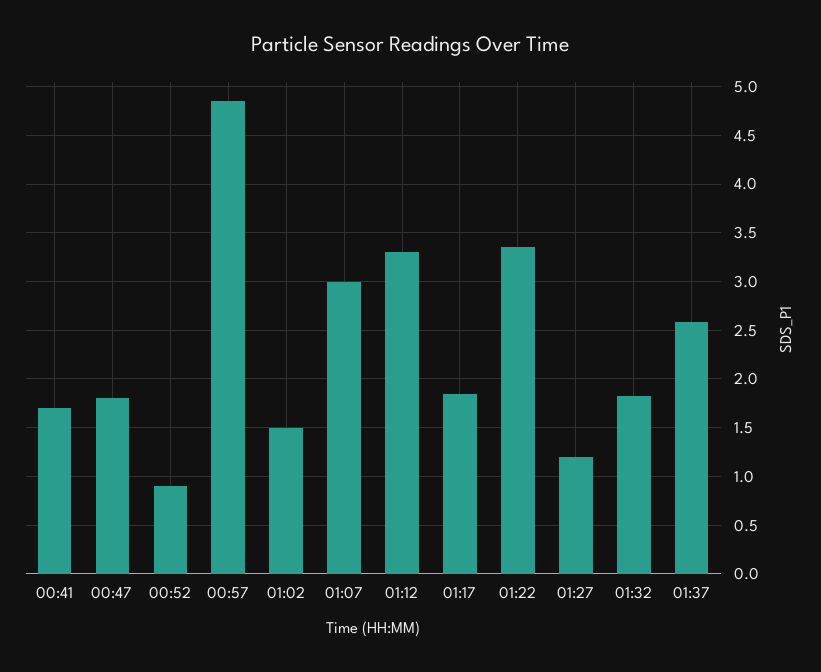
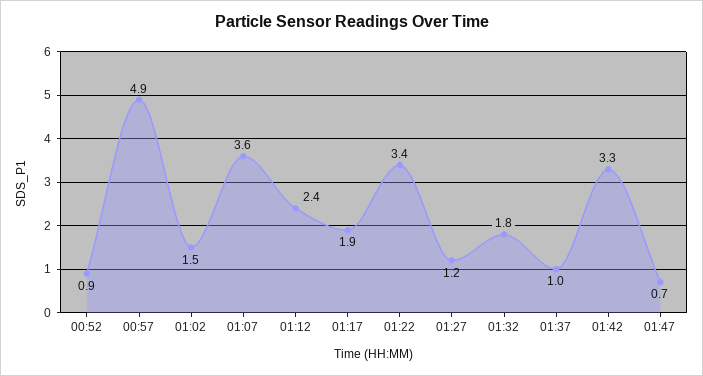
00:41: 1.7 -> none
00:47: 1.8 -> none
01:07: 3 -> 3.6
01:12: 3.3 -> 2.4
01:37: 2.6 -> 1
01:42: none -> 3.3
01:47: none -> 0.7

